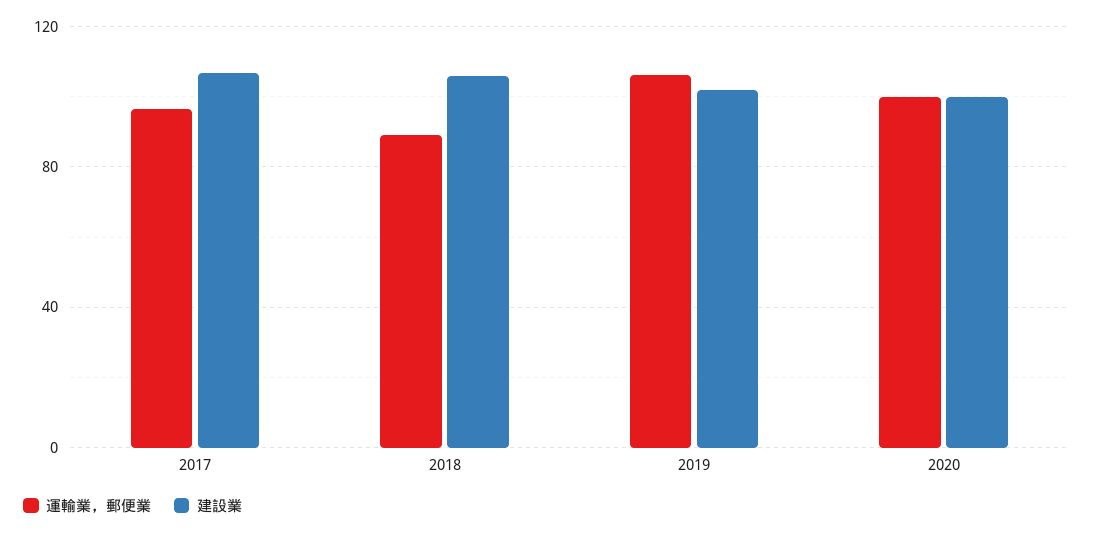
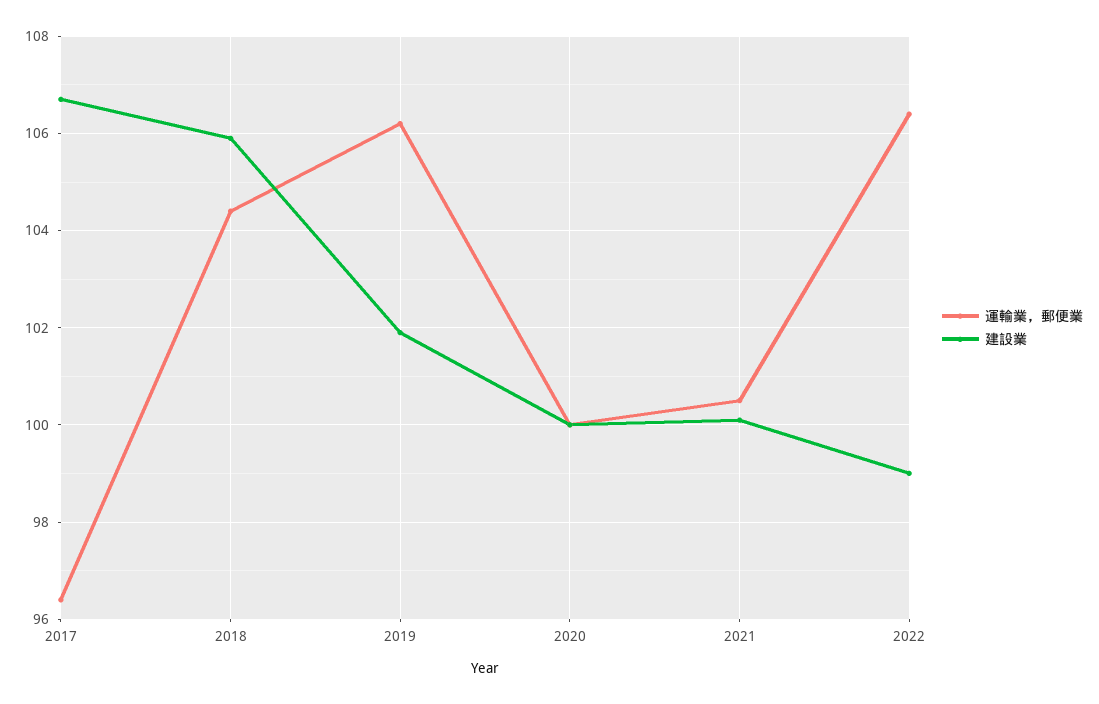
運輸業，郵便業, 2018: 90 -> 104.5
運輸業，郵便業, 2021: none -> 100.5
建設業, 2021: none -> 100
運輸業，郵便業, 2022: none -> 106.5
建設業, 2022: none -> 99

